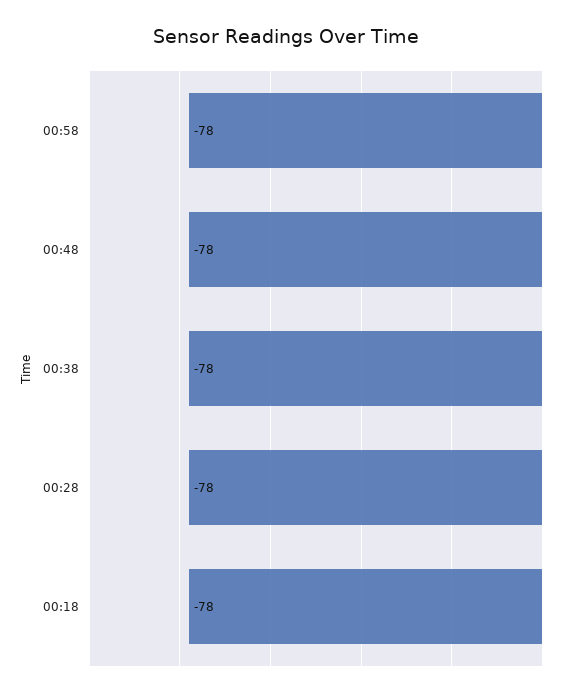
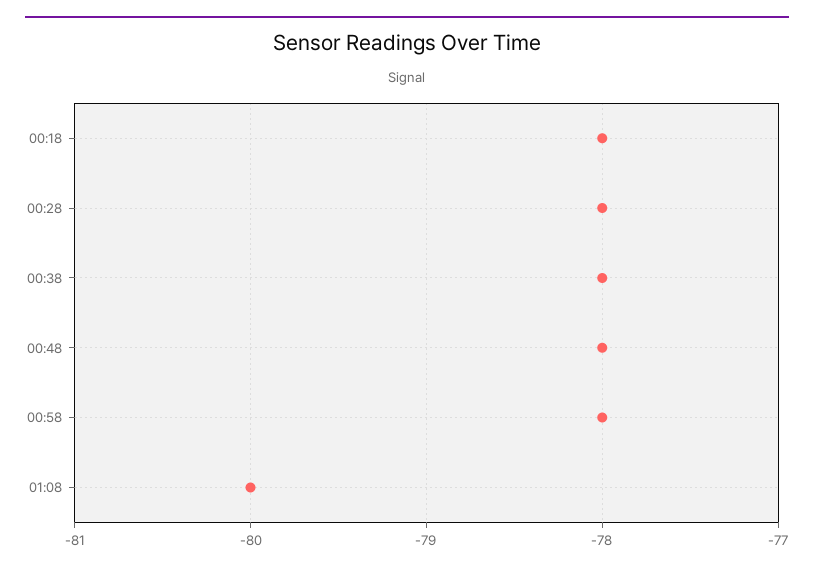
01:08: none -> -80

